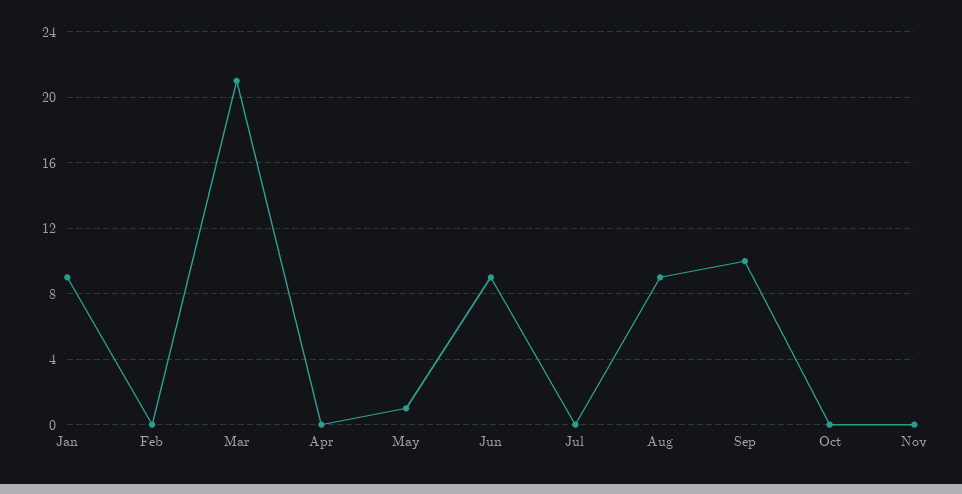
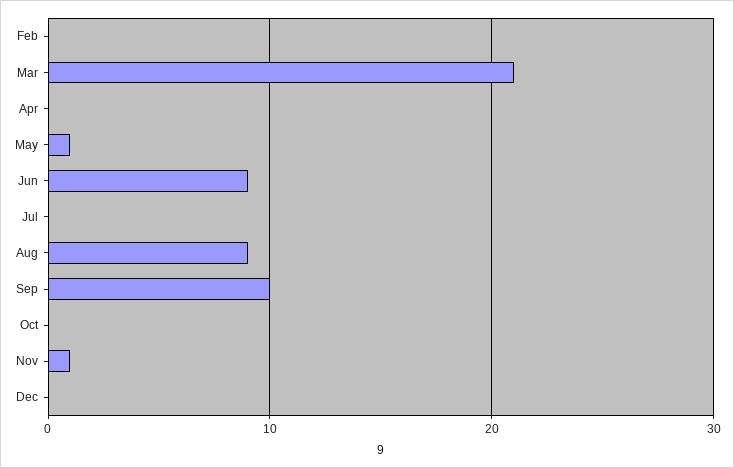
Jan: 9 -> none
Nov: 0 -> 1
Dec: none -> 0

